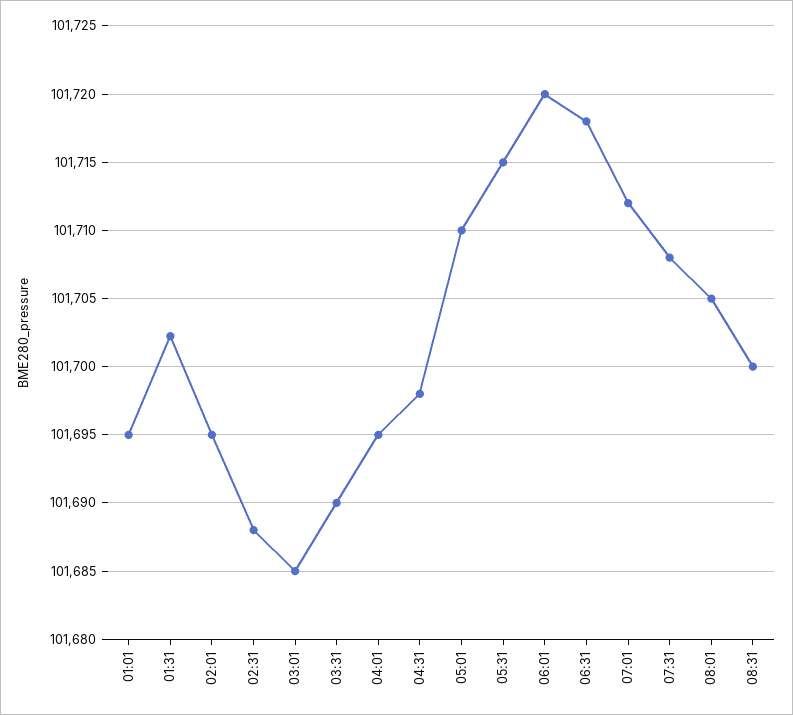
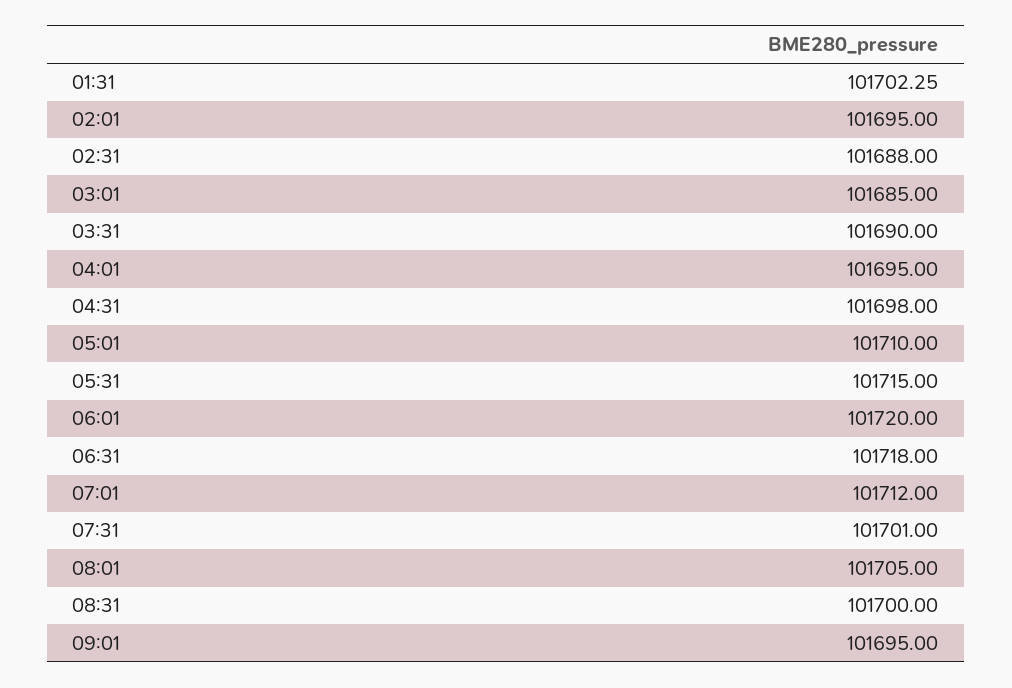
01:01: 101695 -> none
07:31: 101708 -> 101701
09:01: none -> 101695

